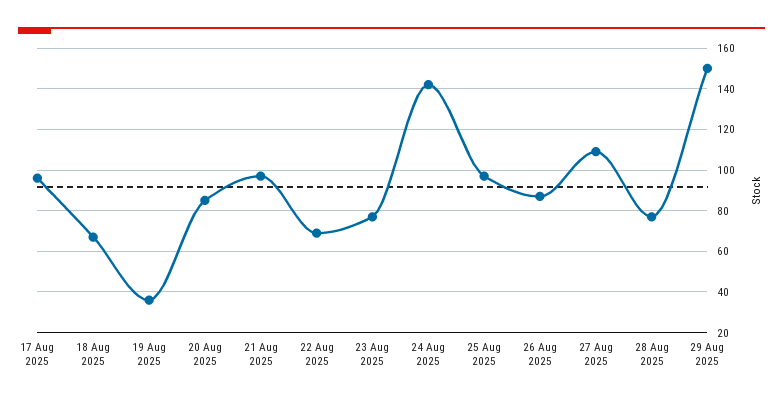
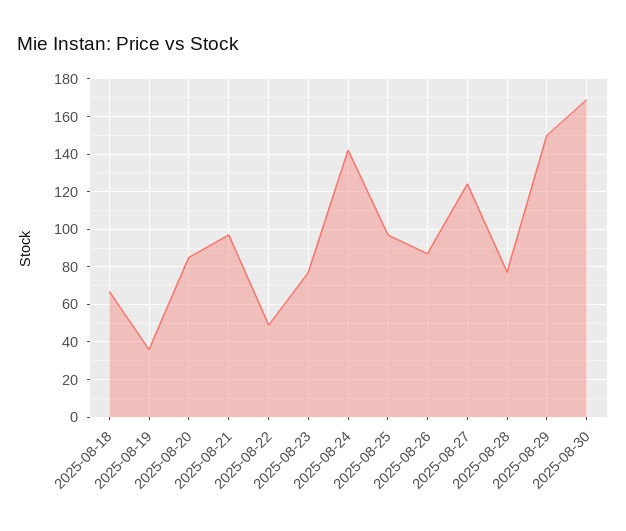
17 Aug 2025: 95 -> none
22 Aug 2025: 70 -> 50
27 Aug 2025: 110 -> 125
2025-08-30: none -> 170

